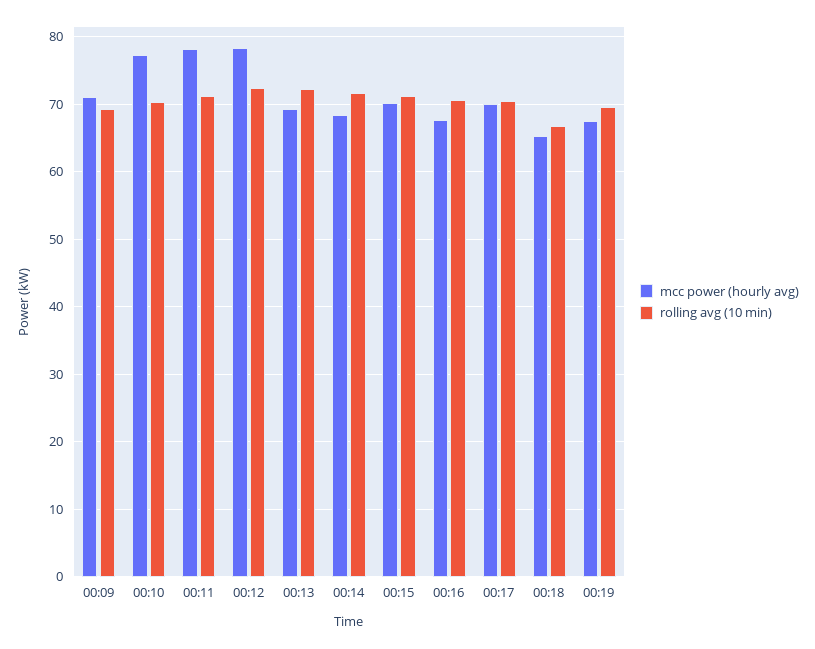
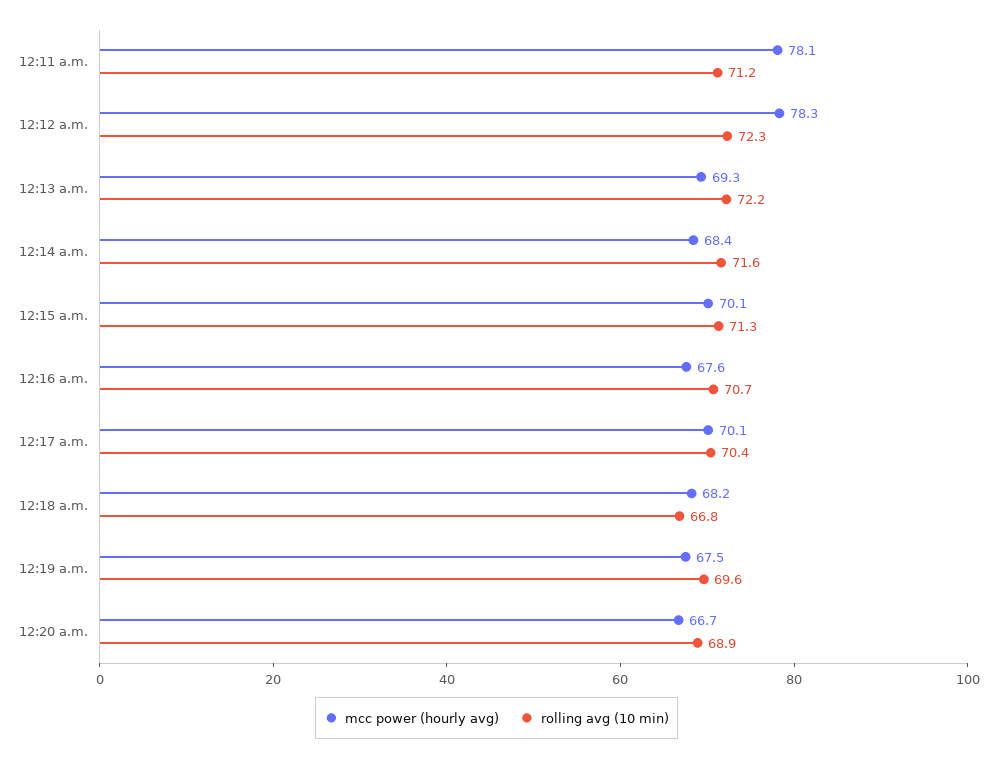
mcc power (hourly avg), 00:09: 71 -> none
rolling avg (10 min), 00:09: 69 -> none
mcc power (hourly avg), 00:10: 77 -> none
rolling avg (10 min), 00:10: 70 -> none
mcc power (hourly avg), 00:18: 65 -> 68.2
mcc power (hourly avg), 12:20 a.m.: none -> 66.7
rolling avg (10 min), 12:20 a.m.: none -> 68.9

